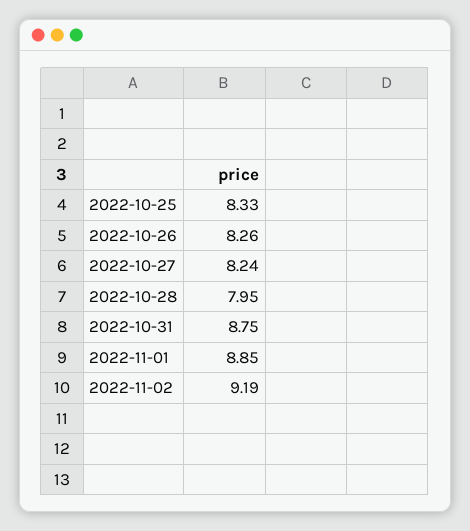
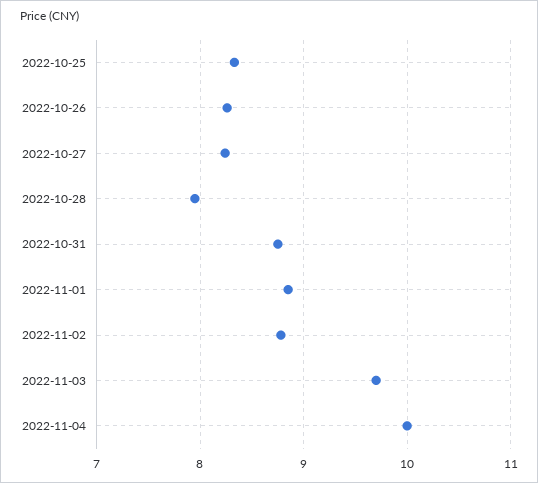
2022-11-02: 9.19 -> 8.8
2022-11-03: none -> 9.7
2022-11-04: none -> 10

